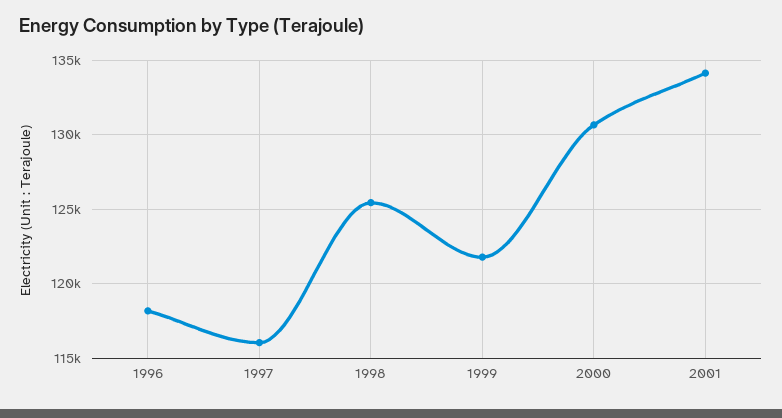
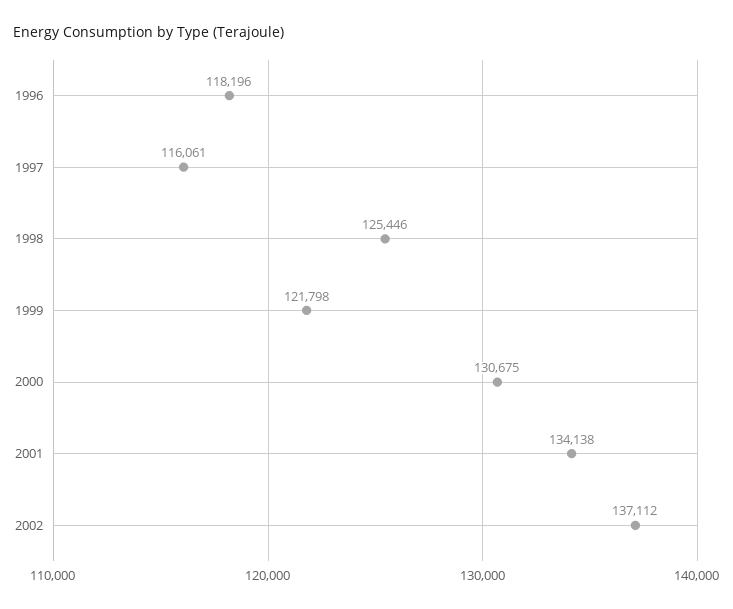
2002: none -> 137112

